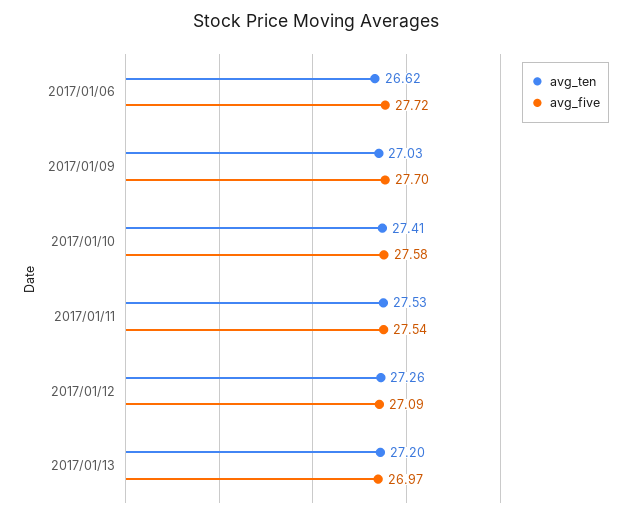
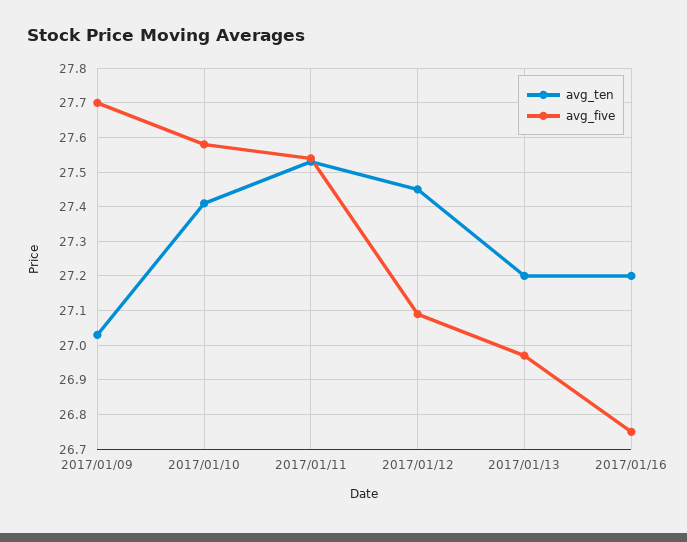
avg_ten, 2017/01/06: 26.62 -> none
avg_five, 2017/01/06: 27.72 -> none
avg_ten, 2017/01/12: 27.26 -> 27.45
avg_ten, 2017/01/16: none -> 27.2
avg_five, 2017/01/16: none -> 26.75

